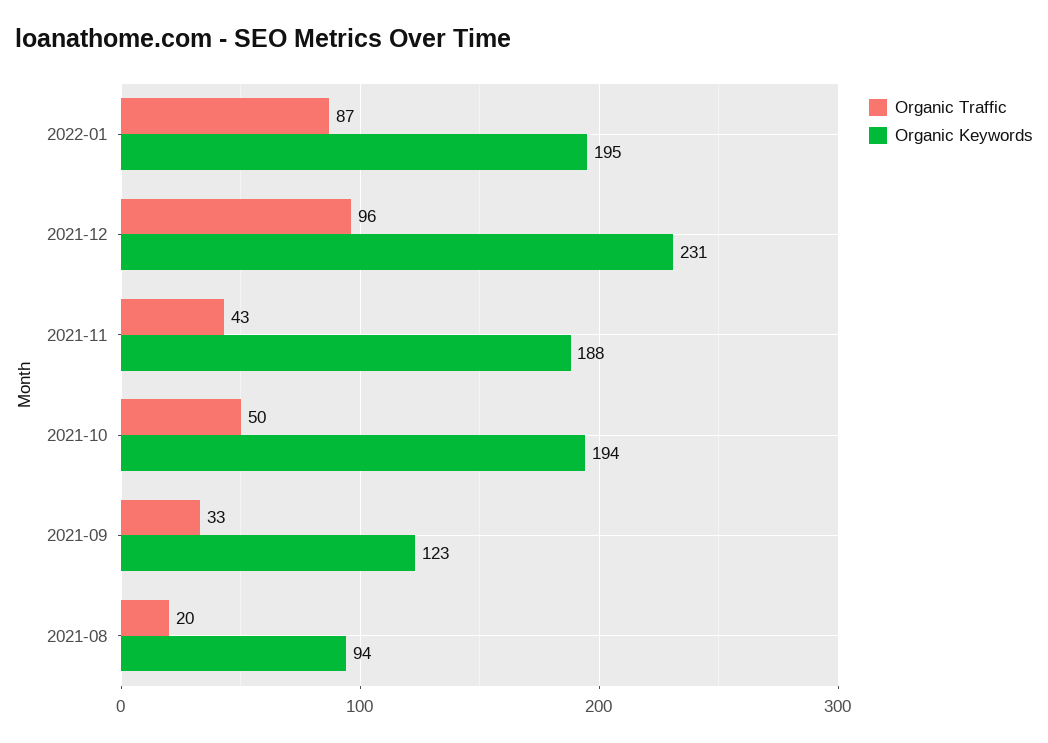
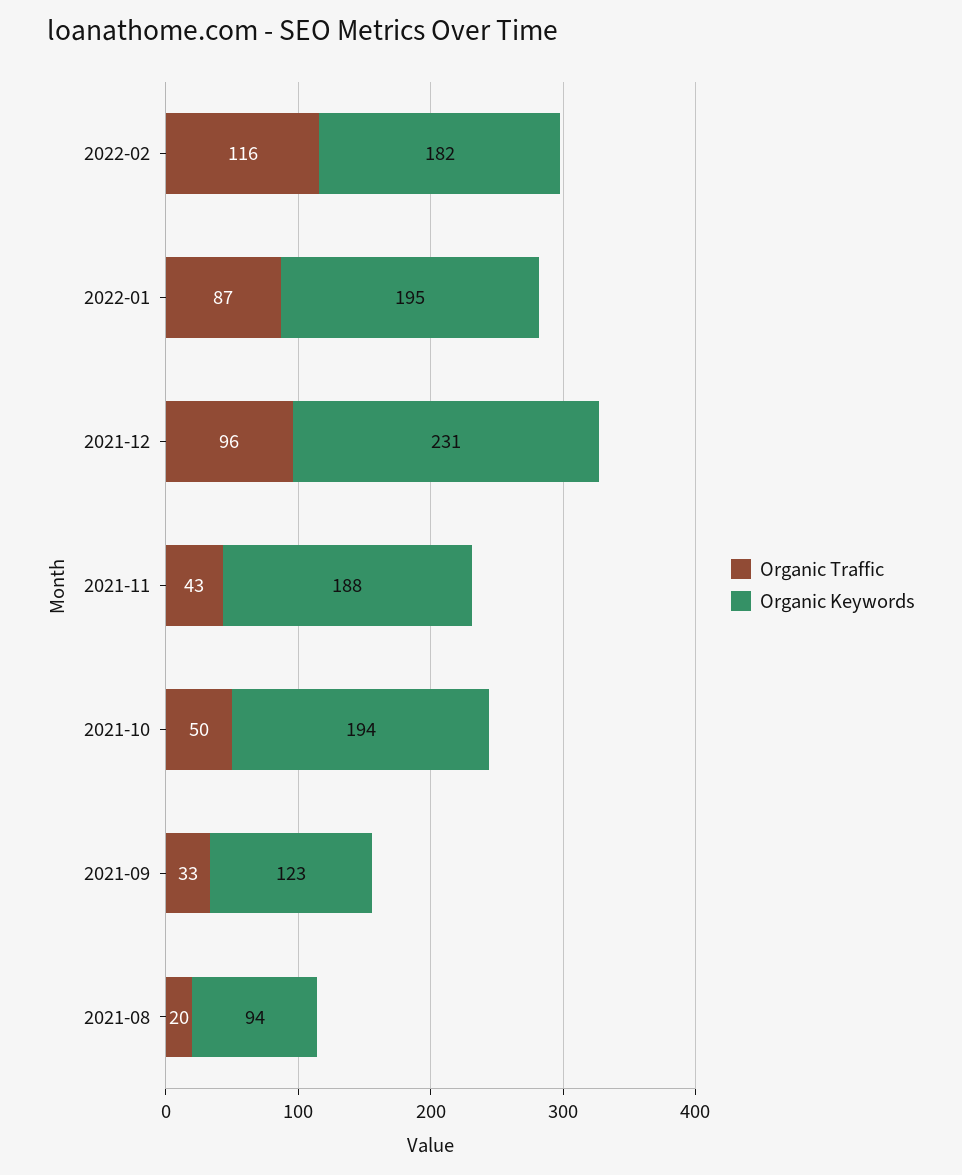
Organic Traffic, 2022-02: none -> 116
Organic Keywords, 2022-02: none -> 182

